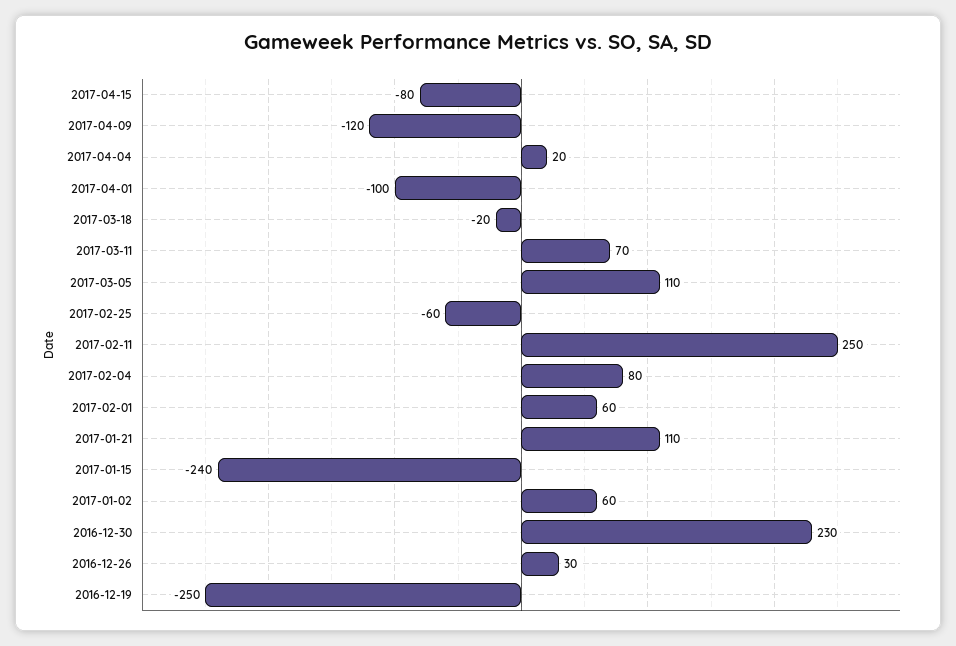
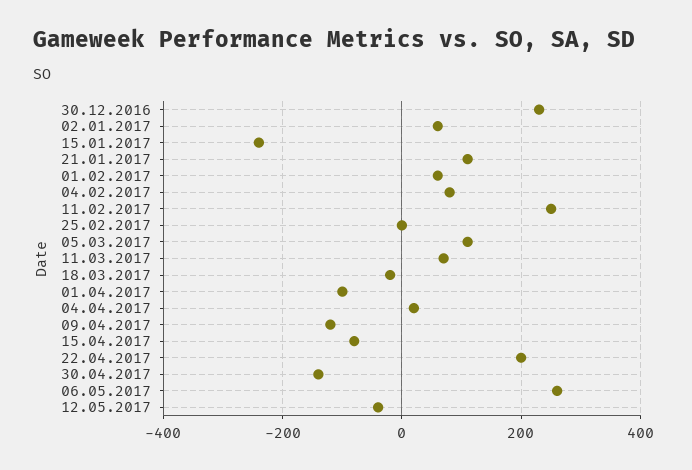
2017-02-25: -60 -> 0
2016-12-26: 30 -> none
2016-12-19: -250 -> none
22.04.2017: none -> 200
30.04.2017: none -> -140
06.05.2017: none -> 260
12.05.2017: none -> -40

